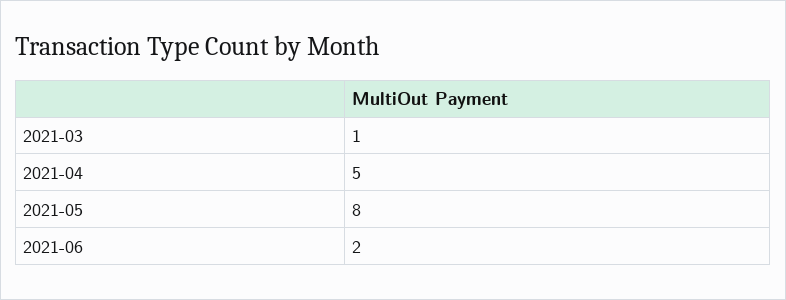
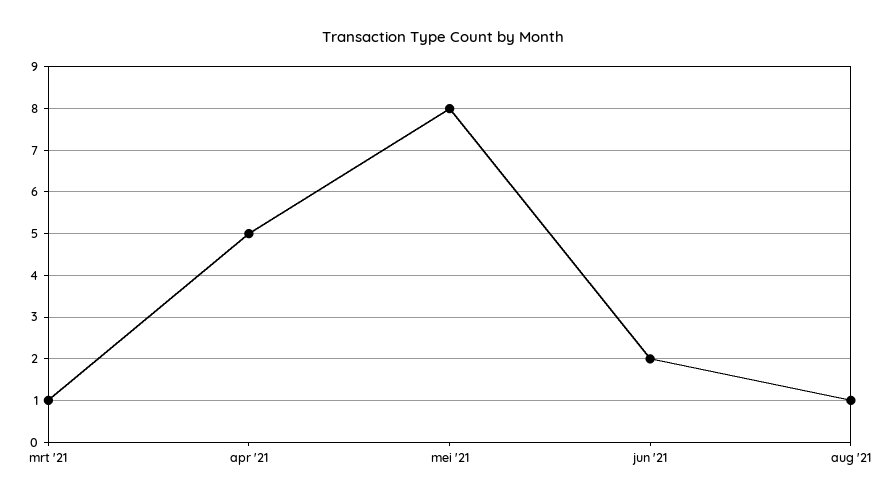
aug '21: none -> 1

